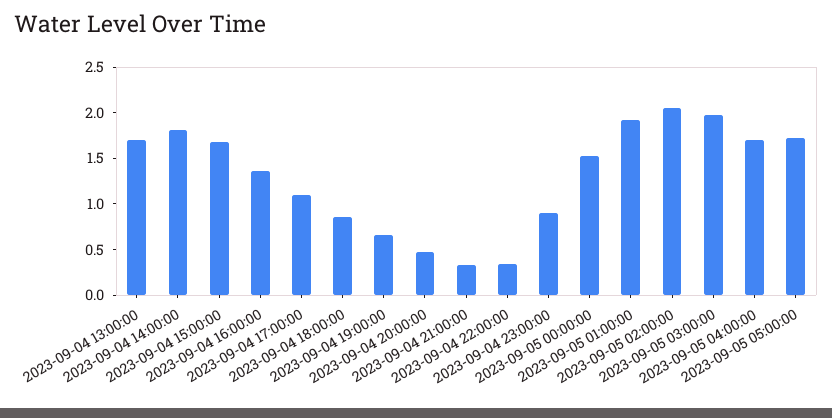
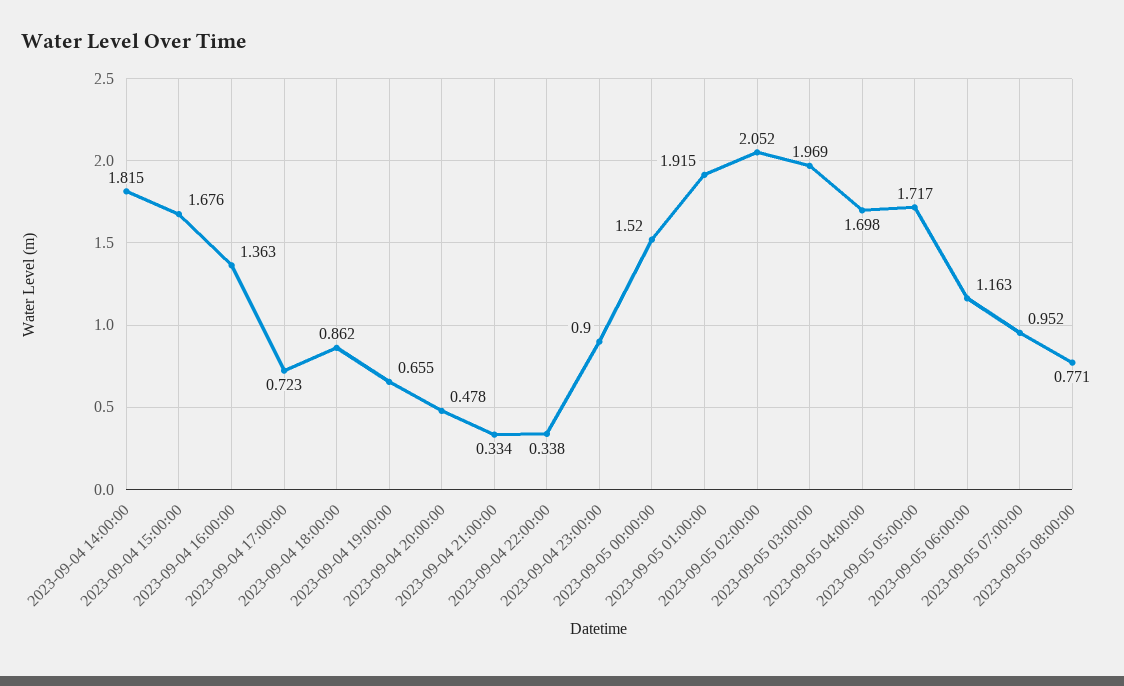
2023-09-04 13:00:00: 1.7 -> none
2023-09-04 17:00:00: 1.1 -> 0.723
2023-09-05 06:00:00: none -> 1.163
2023-09-05 07:00:00: none -> 0.952
2023-09-05 08:00:00: none -> 0.771

